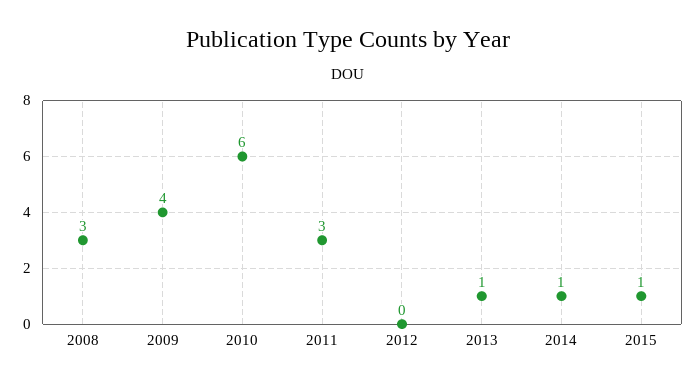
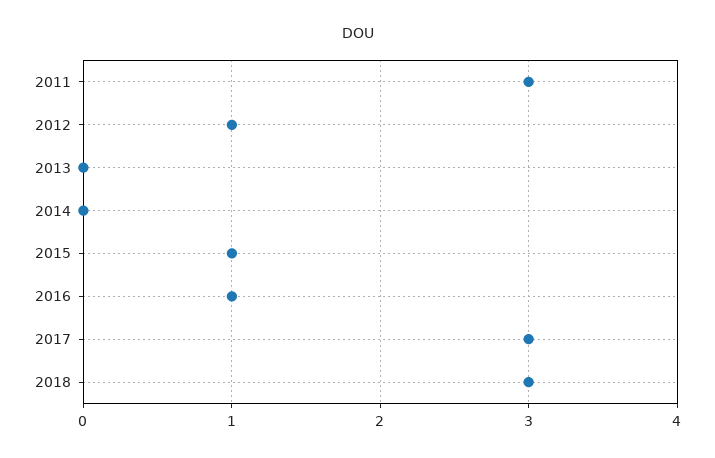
2008: 3 -> none
2009: 4 -> none
2010: 6 -> none
2012: 0 -> 1
2013: 1 -> 0
2014: 1 -> 0
2016: none -> 1
2017: none -> 3
2018: none -> 3

